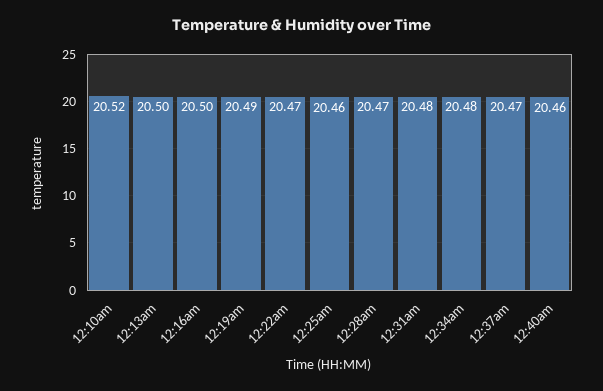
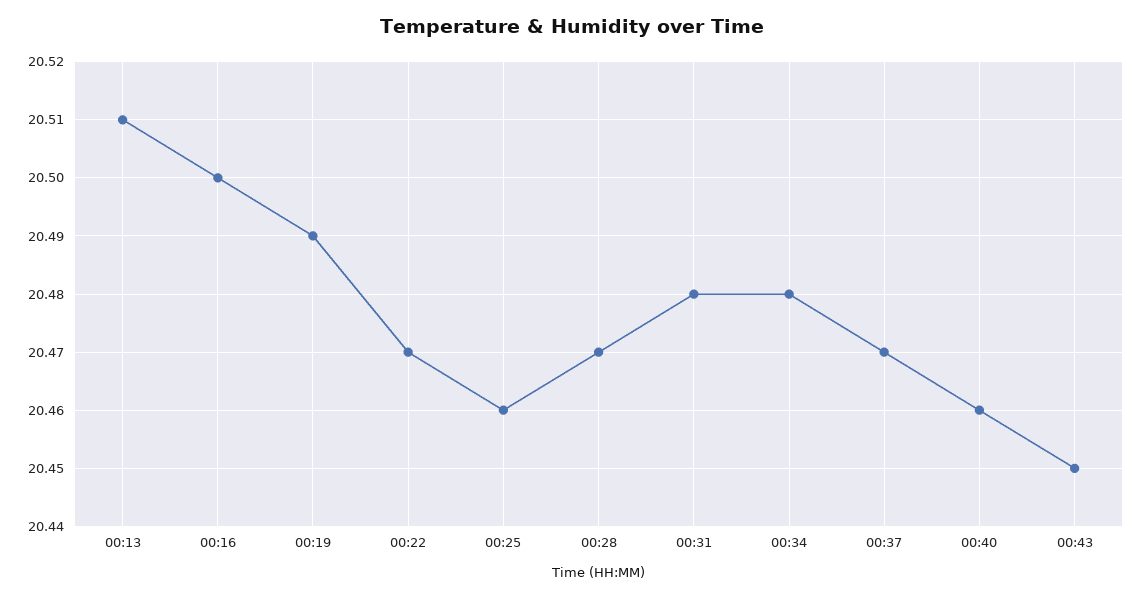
12:10am: 20.52 -> none
12:13am: 20.5 -> 20.51
00:43: none -> 20.45

